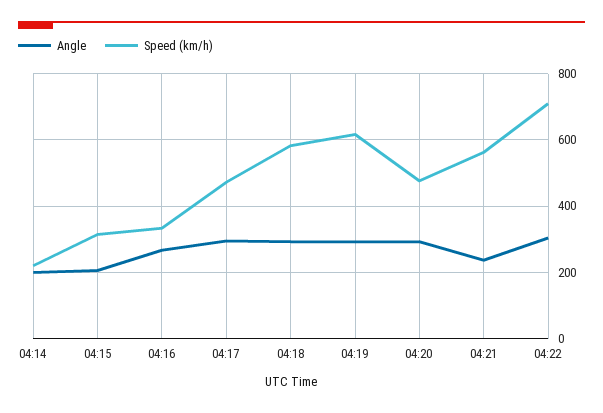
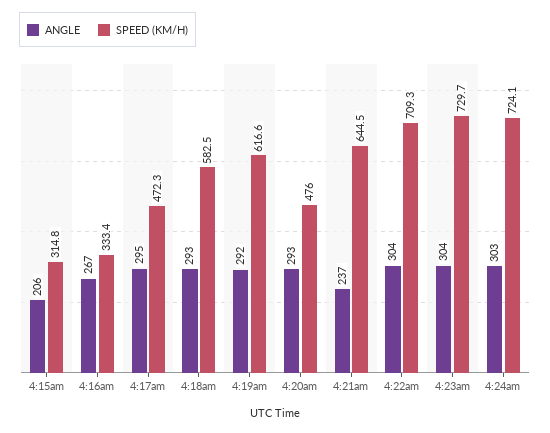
Angle, 04:14: 200 -> none
Speed (km/h), 04:14: 220 -> none
Speed (km/h), 04:21: 560 -> 644.5
Angle, 4:23am: none -> 304
Speed (km/h), 4:23am: none -> 729.7
Angle, 4:24am: none -> 303
Speed (km/h), 4:24am: none -> 724.1

